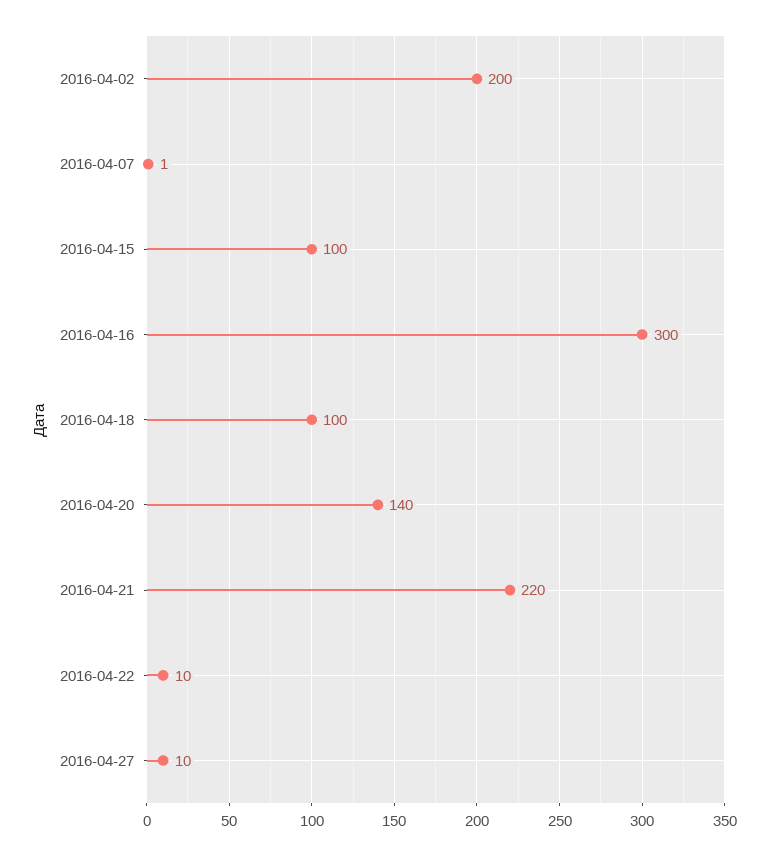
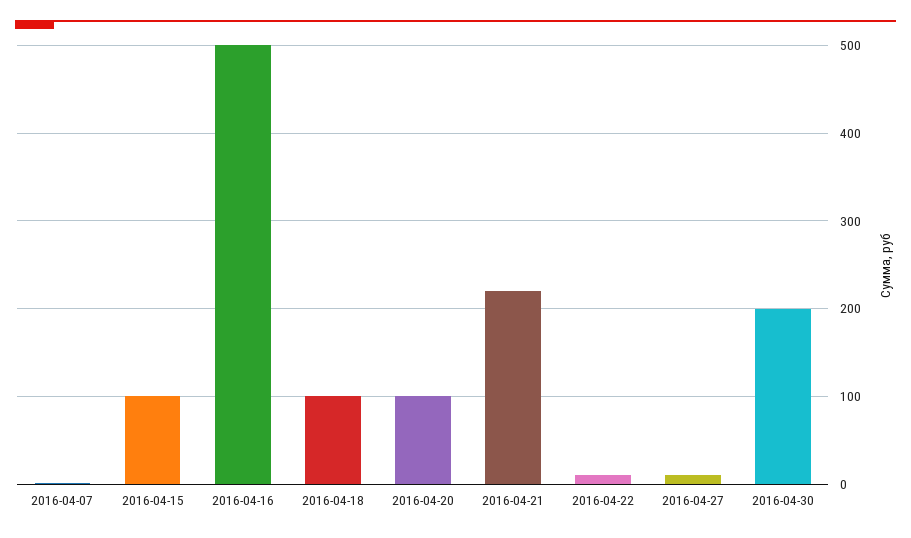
2016-04-02: 200 -> none
2016-04-16: 300 -> 500
2016-04-20: 140 -> 100
2016-04-30: none -> 200

